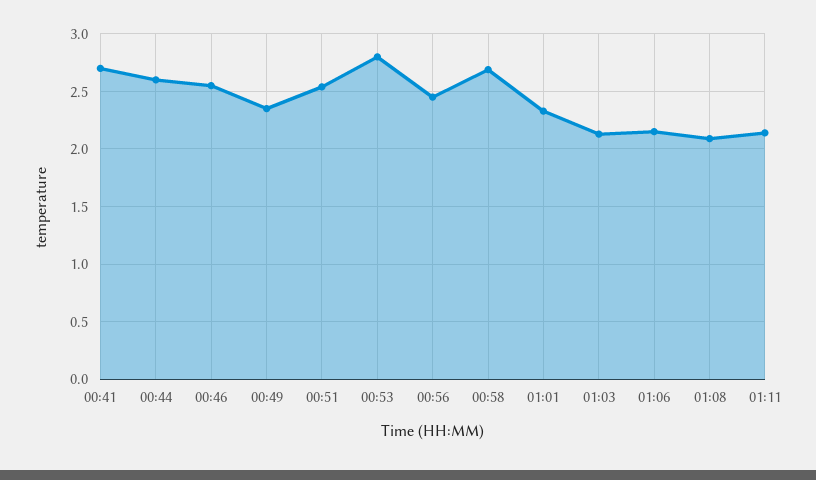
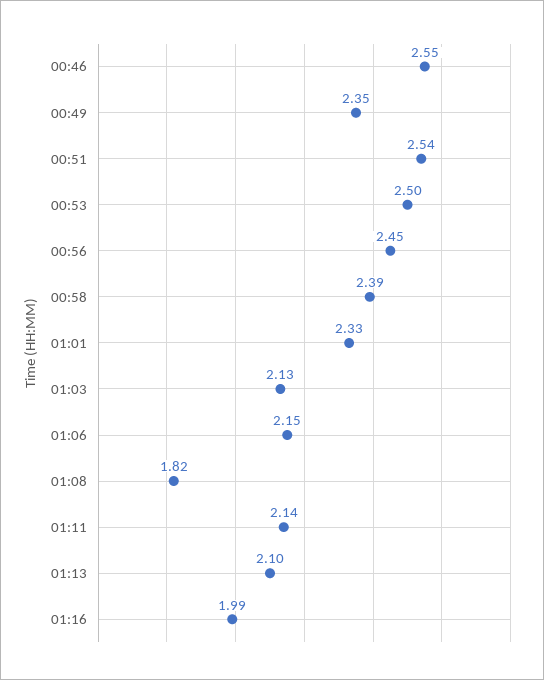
00:41: 2.7 -> none
00:44: 2.6 -> none
00:53: 2.8 -> 2.5
00:58: 2.7 -> 2.39
01:08: 2.1 -> 1.82
01:13: none -> 2.1
01:16: none -> 1.99

